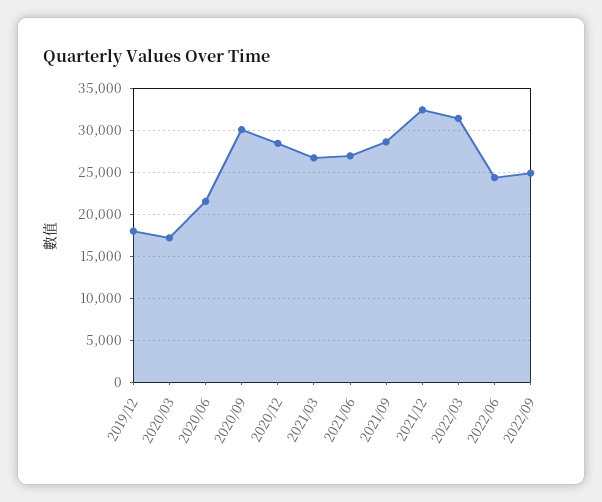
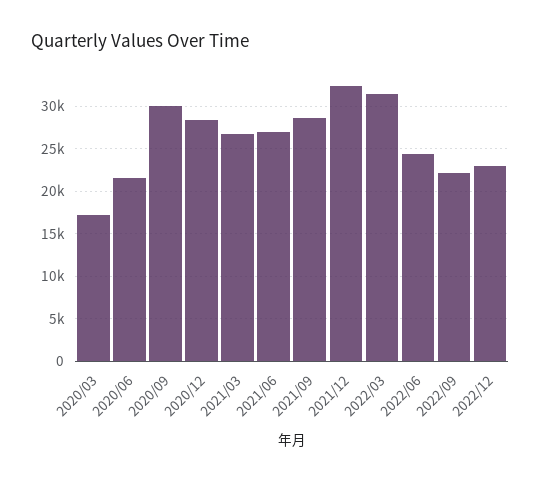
2019/12: 18000 -> none
2022/09: 25000 -> 22000
2022/12: none -> 23000

